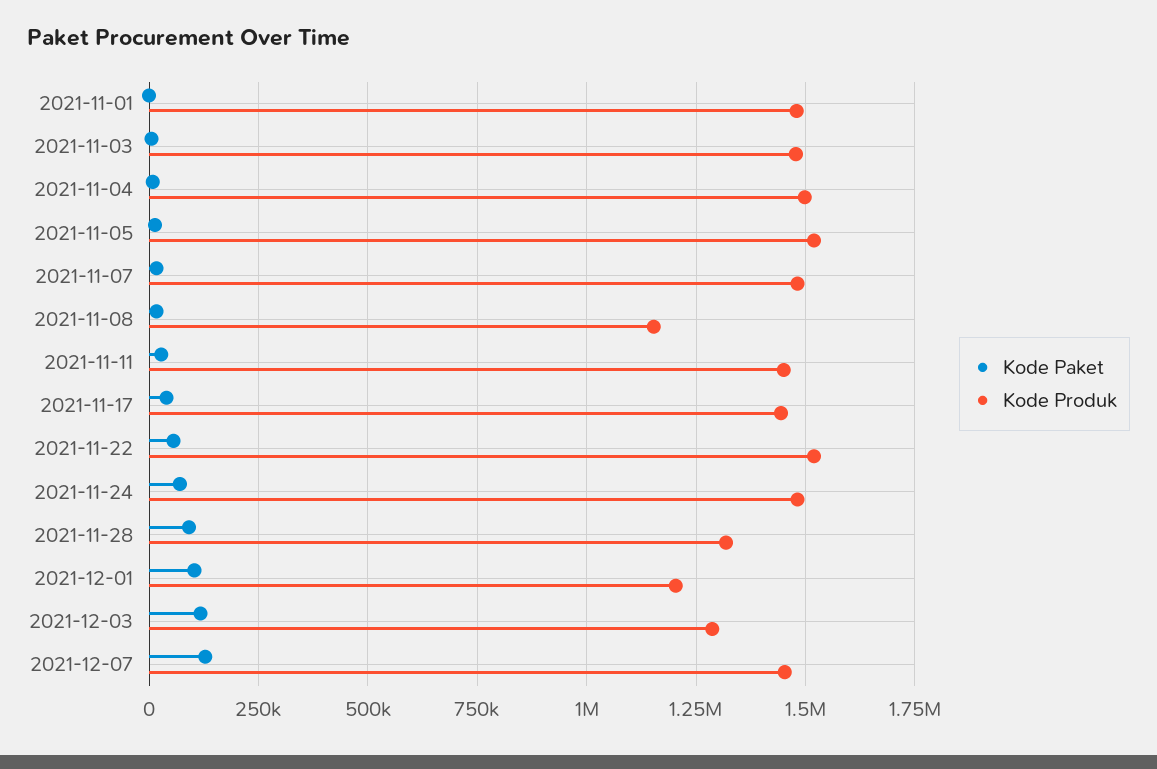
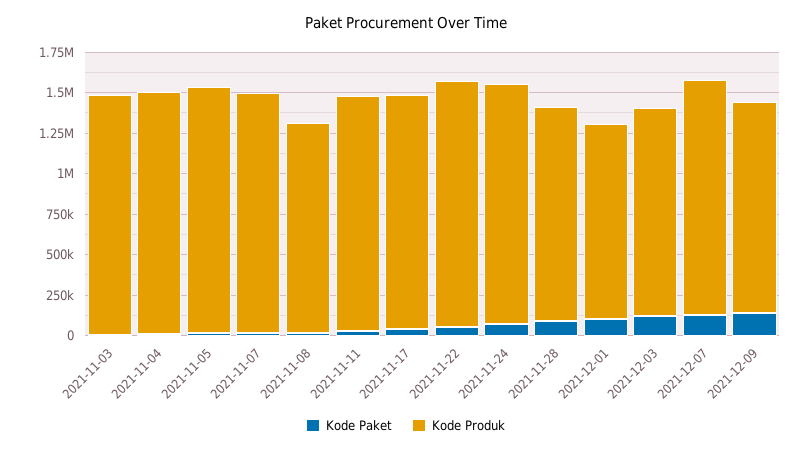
Kode Paket, 2021-11-01: 0 -> none
Kode Produk, 2021-11-01: 1475000 -> none
Kode Produk, 2021-11-08: 1150000 -> 1300000
Kode Paket, 2021-12-09: none -> 150000
Kode Produk, 2021-12-09: none -> 1300000

